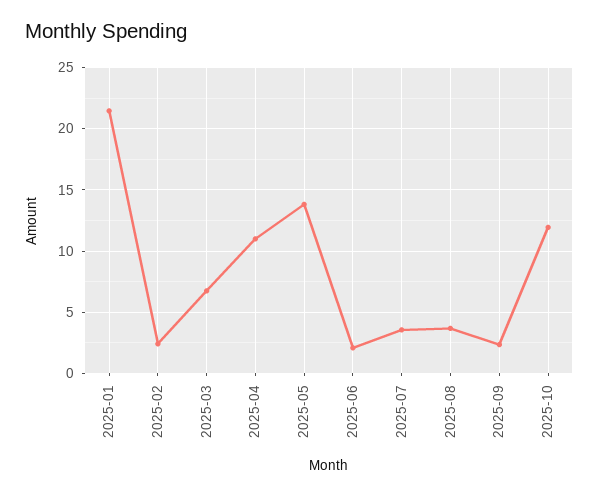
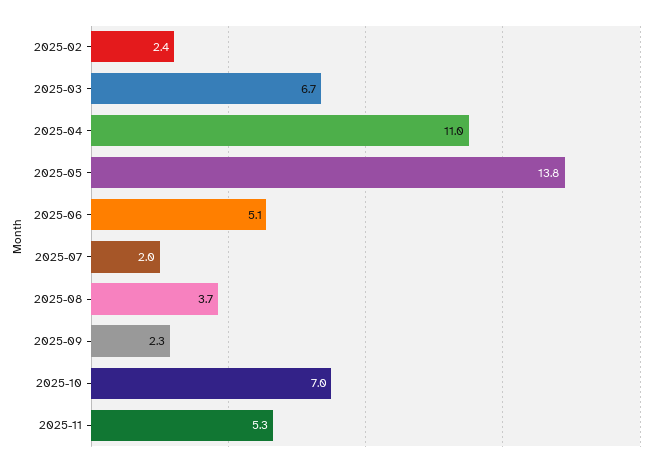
2025-01: 21.5 -> none
2025-06: 2 -> 5.1
2025-07: 3.5 -> 2
2025-10: 12 -> 7
2025-11: none -> 5.3

